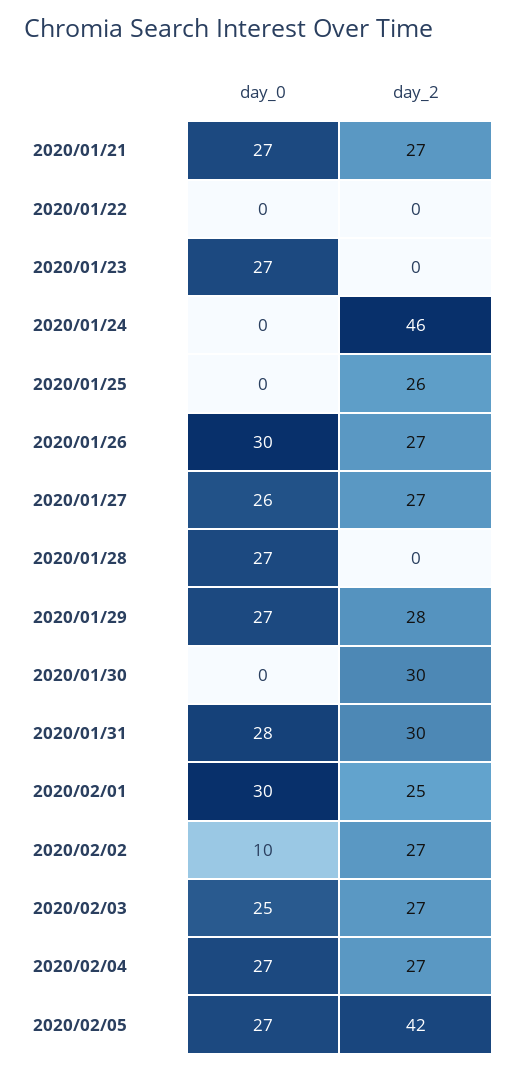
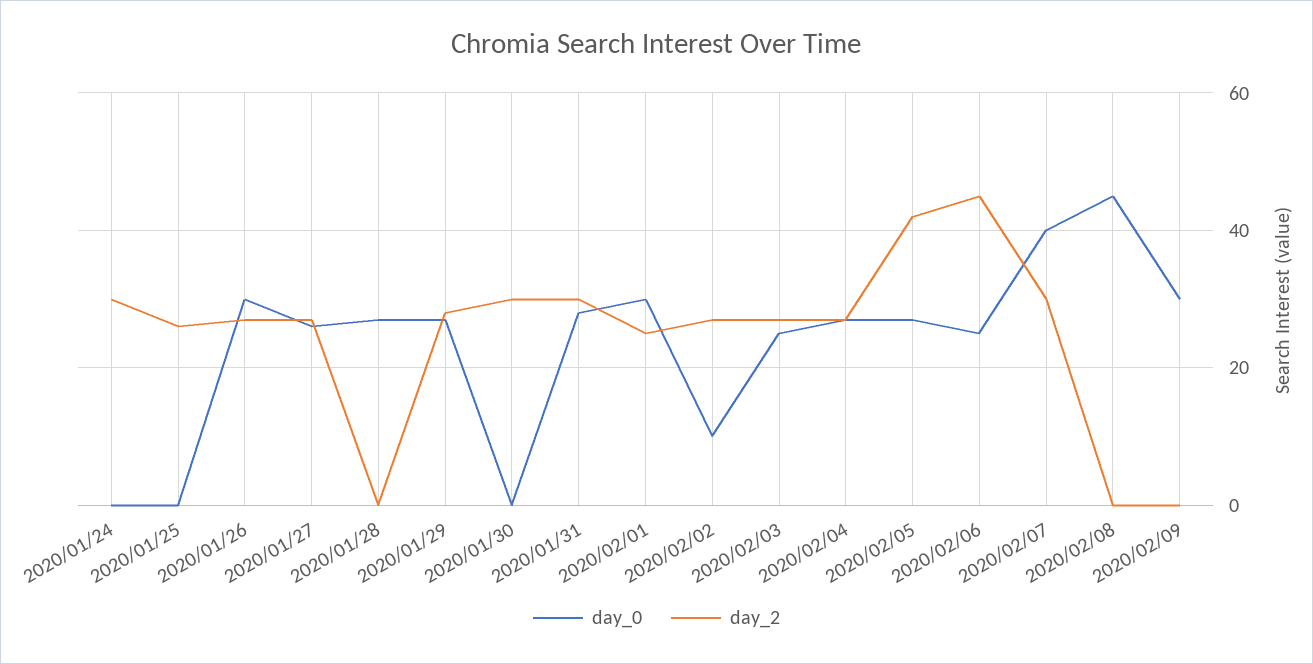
day_0, 2020/01/21: 27 -> none
day_2, 2020/01/21: 27 -> none
day_0, 2020/01/22: 0 -> none
day_2, 2020/01/22: 0 -> none
day_0, 2020/01/23: 27 -> none
day_2, 2020/01/23: 0 -> none
day_2, 2020/01/24: 46 -> 30
day_0, 2020/02/06: none -> 25
day_2, 2020/02/06: none -> 45
day_0, 2020/02/07: none -> 40
day_2, 2020/02/07: none -> 30
day_0, 2020/02/08: none -> 45
day_2, 2020/02/08: none -> 0
day_0, 2020/02/09: none -> 30
day_2, 2020/02/09: none -> 0

